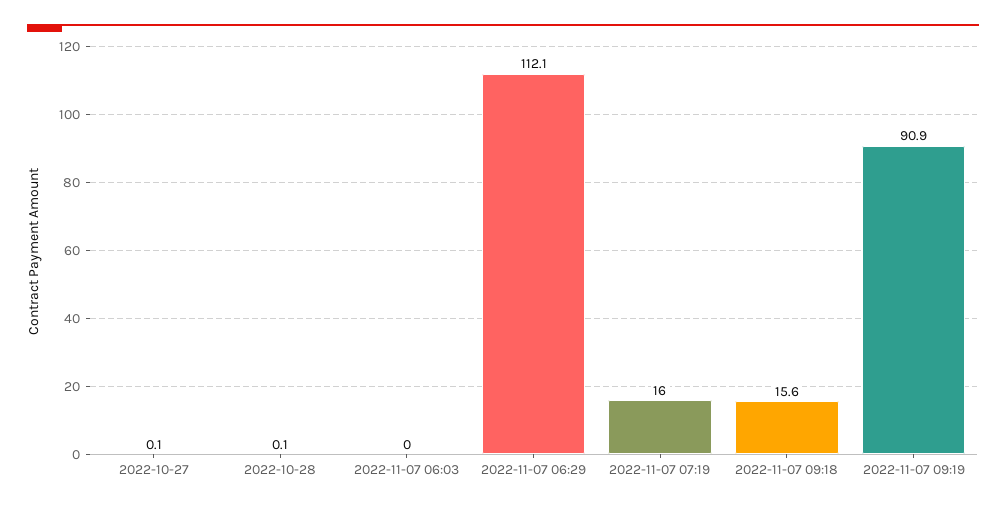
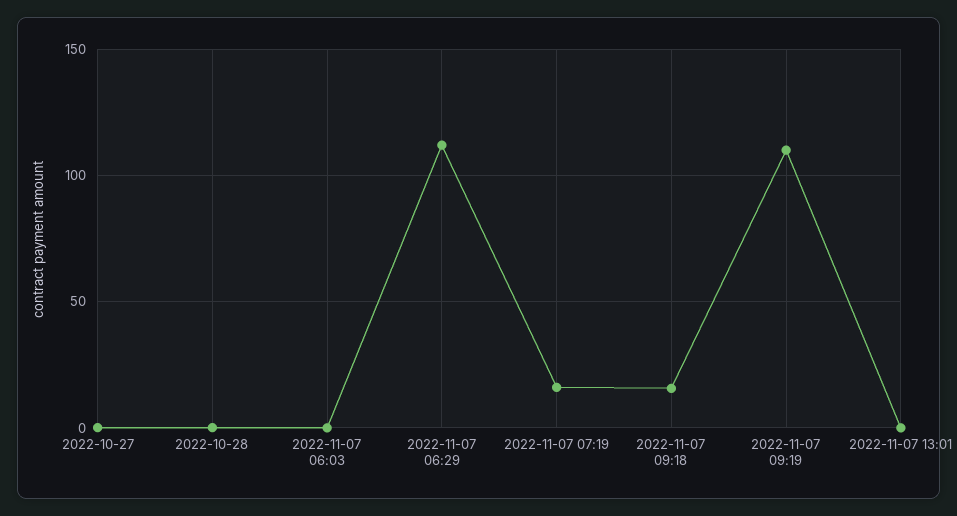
2022-11-07 09:19: 90.9 -> 110
2022-11-07 13:01: none -> 0

